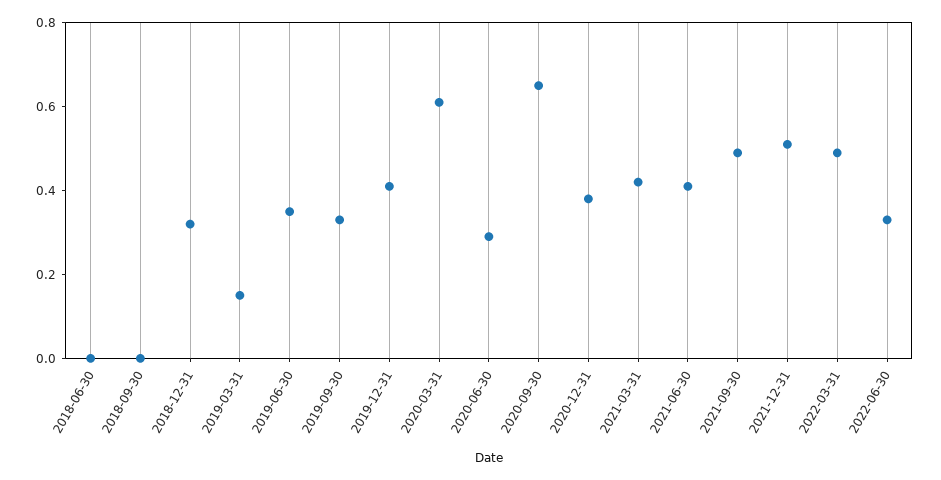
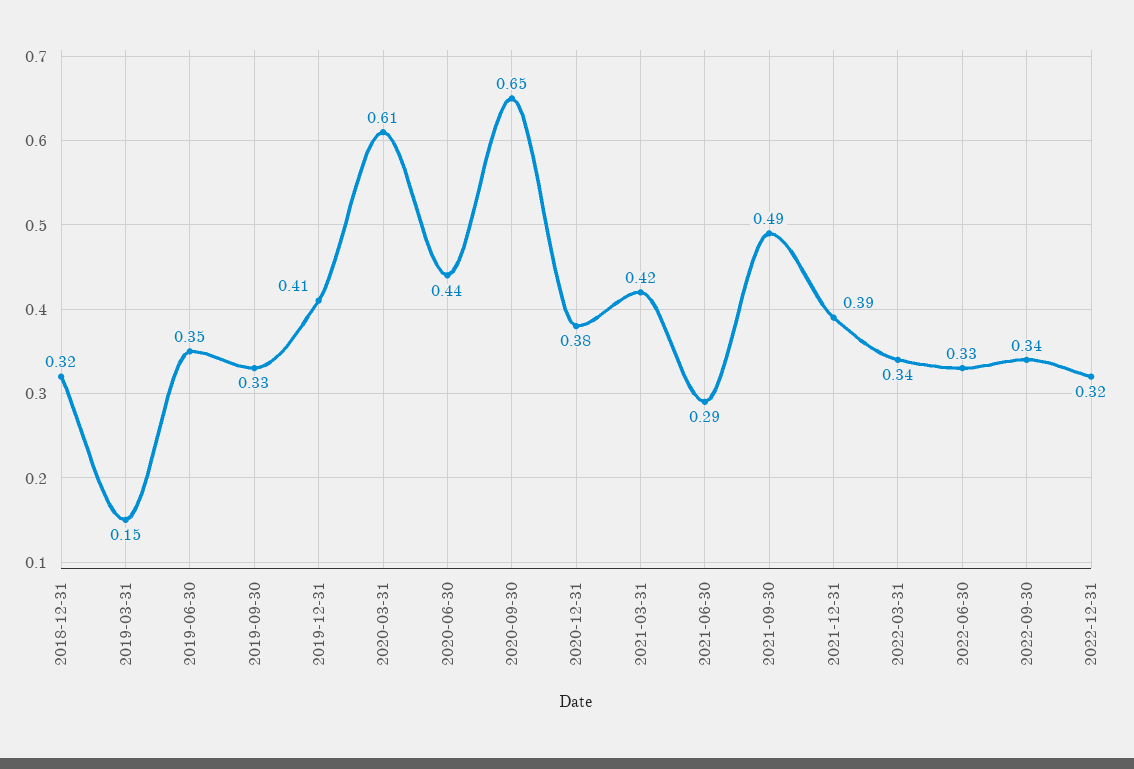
2018-06-30: 0 -> none
2018-09-30: 0 -> none
2020-06-30: 0.3 -> 0.44
2021-06-30: 0.4 -> 0.29
2021-12-31: 0.5 -> 0.39
2022-03-31: 0.5 -> 0.34
2022-09-30: none -> 0.34
2022-12-31: none -> 0.32

